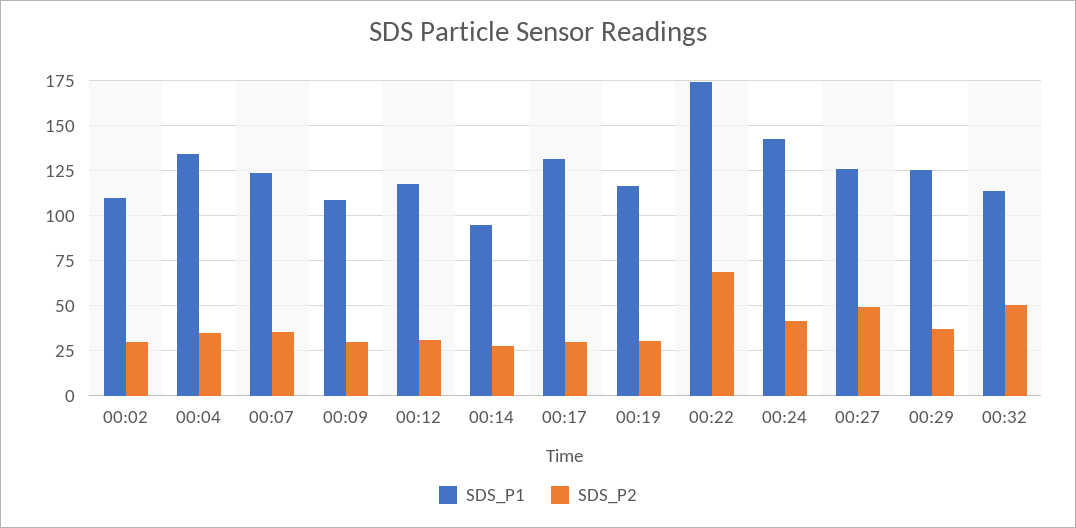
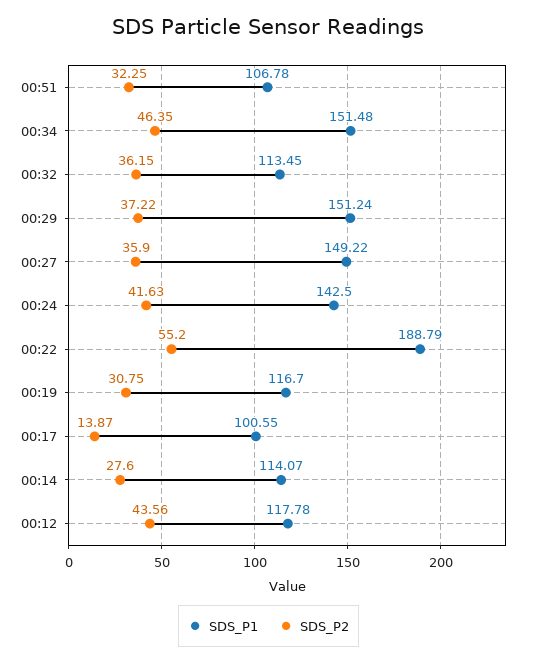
SDS_P1, 00:02: 110 -> none
SDS_P2, 00:02: 30 -> none
SDS_P1, 00:04: 135 -> none
SDS_P2, 00:04: 35 -> none
SDS_P1, 00:07: 125 -> none
SDS_P2, 00:07: 35 -> none
SDS_P1, 00:09: 110 -> none
SDS_P2, 00:09: 30 -> none
SDS_P2, 00:12: 30 -> 43.56
SDS_P1, 00:14: 95 -> 114.07
SDS_P1, 00:17: 130 -> 100.55
SDS_P2, 00:17: 30 -> 13.87
SDS_P1, 00:22: 175 -> 188.79
SDS_P2, 00:22: 70 -> 55.2
SDS_P1, 00:27: 125 -> 149.22
SDS_P2, 00:27: 50 -> 35.9
SDS_P1, 00:29: 125 -> 151.24
SDS_P2, 00:32: 50 -> 36.15
SDS_P1, 00:51: none -> 106.78
SDS_P2, 00:51: none -> 32.25
SDS_P1, 00:34: none -> 151.48
SDS_P2, 00:34: none -> 46.35

